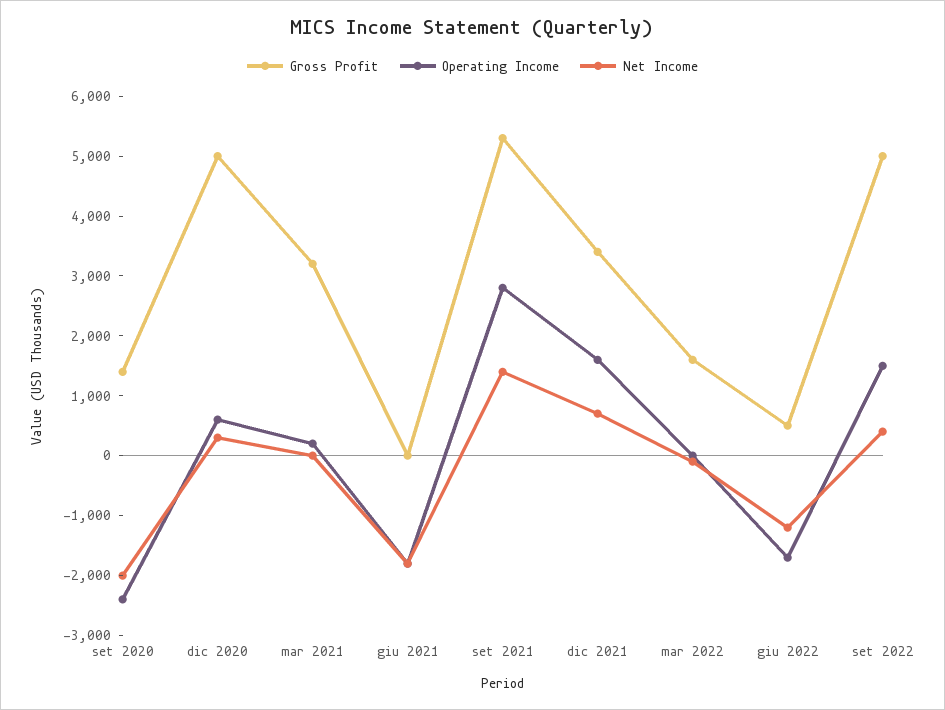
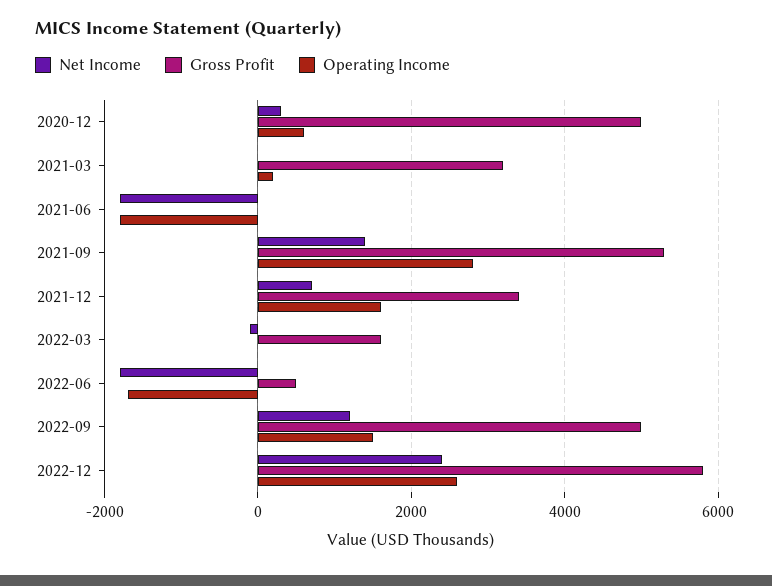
Gross Profit, set 2020: 1400 -> none
Operating Income, set 2020: -2400 -> none
Net Income, set 2020: -2000 -> none
Net Income, giu 2022: -1200 -> -1800
Net Income, set 2022: 400 -> 1200
Net Income, 2022-12: none -> 2400
Gross Profit, 2022-12: none -> 5800
Operating Income, 2022-12: none -> 2600

